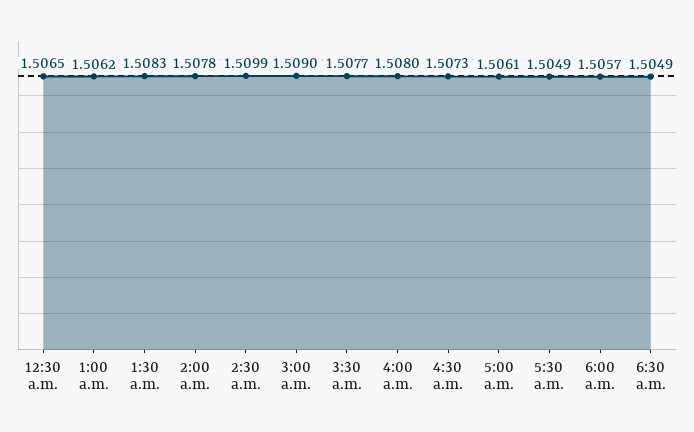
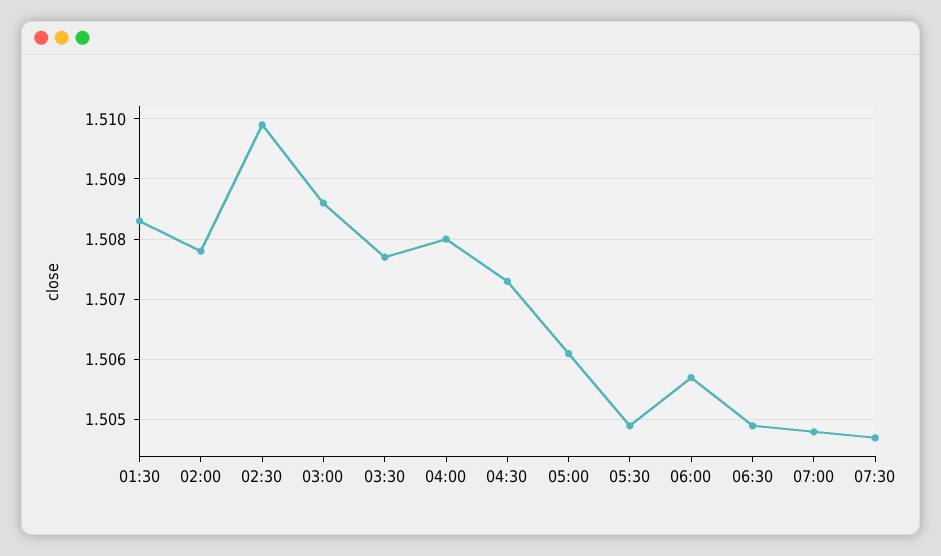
12:30 a.m.: 1.5065 -> none
1:00 a.m.: 1.5062 -> none
3:00 a.m.: 1.509 -> 1.5086
07:00: none -> 1.5048
07:30: none -> 1.5047

